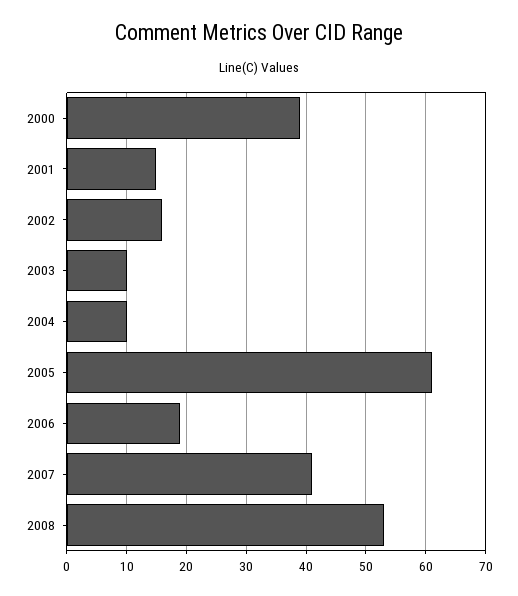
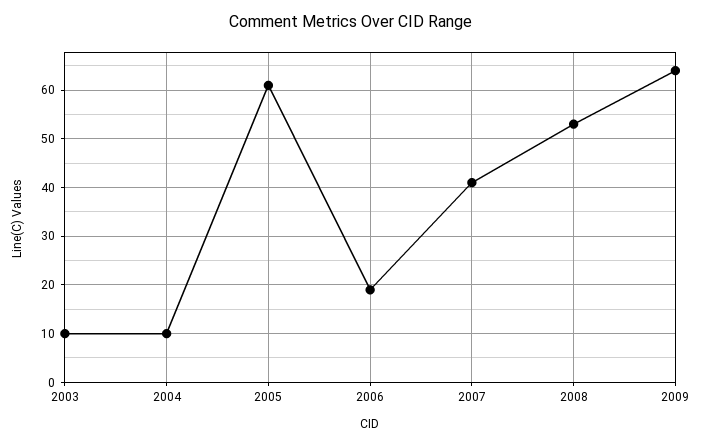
2000: 40 -> none
2001: 15 -> none
2002: 15 -> none
2009: none -> 65

